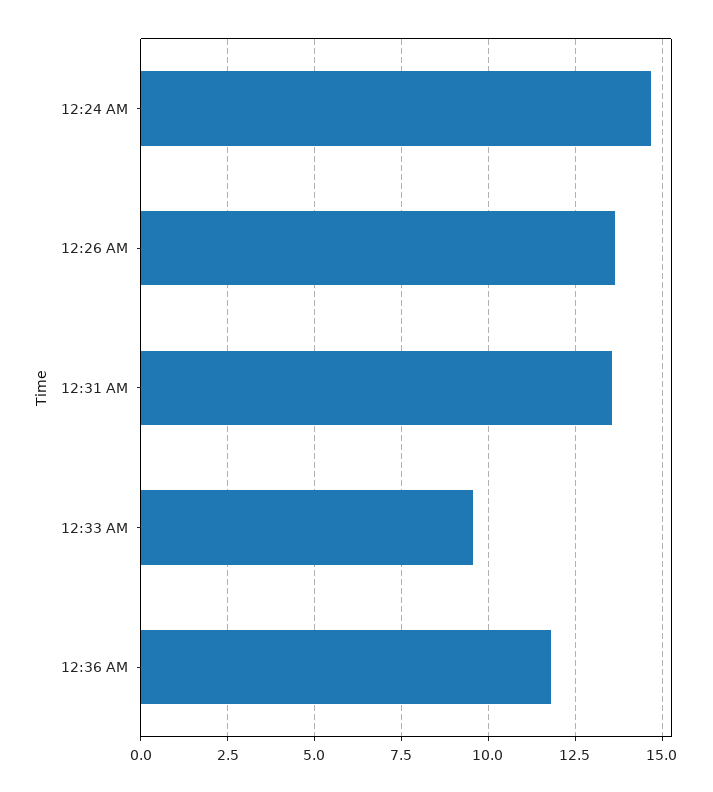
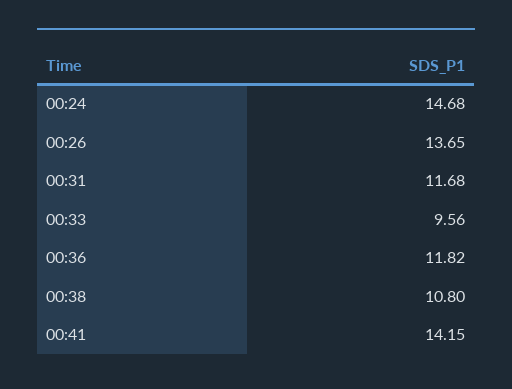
12:31 AM: 13.5 -> 11.68
00:38: none -> 10.8
00:41: none -> 14.15

